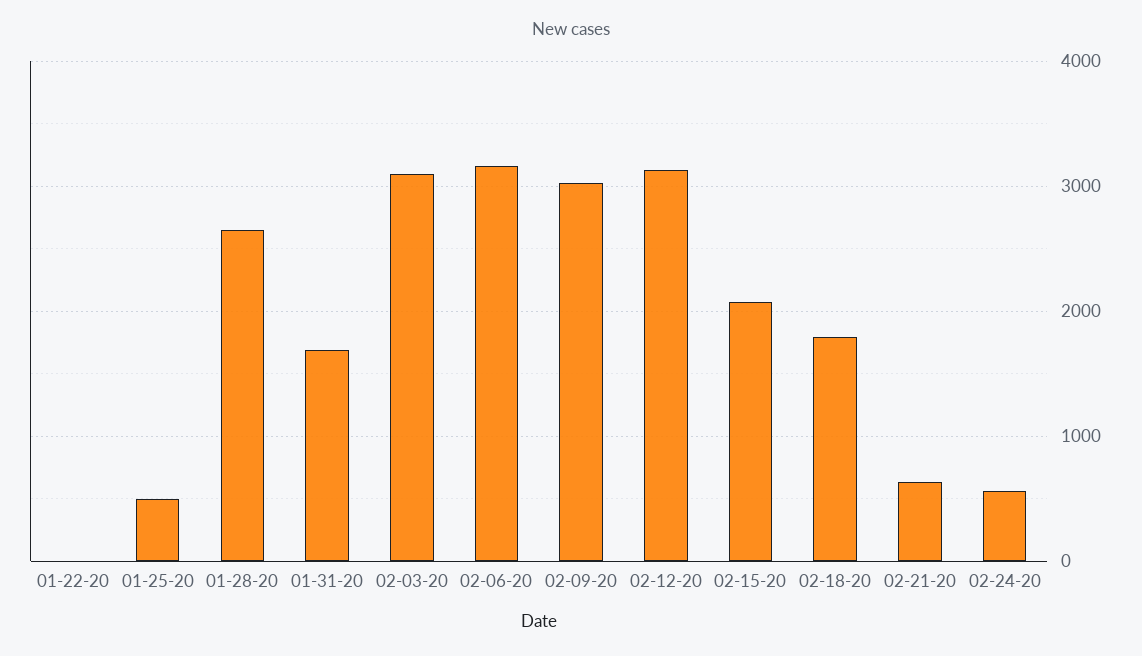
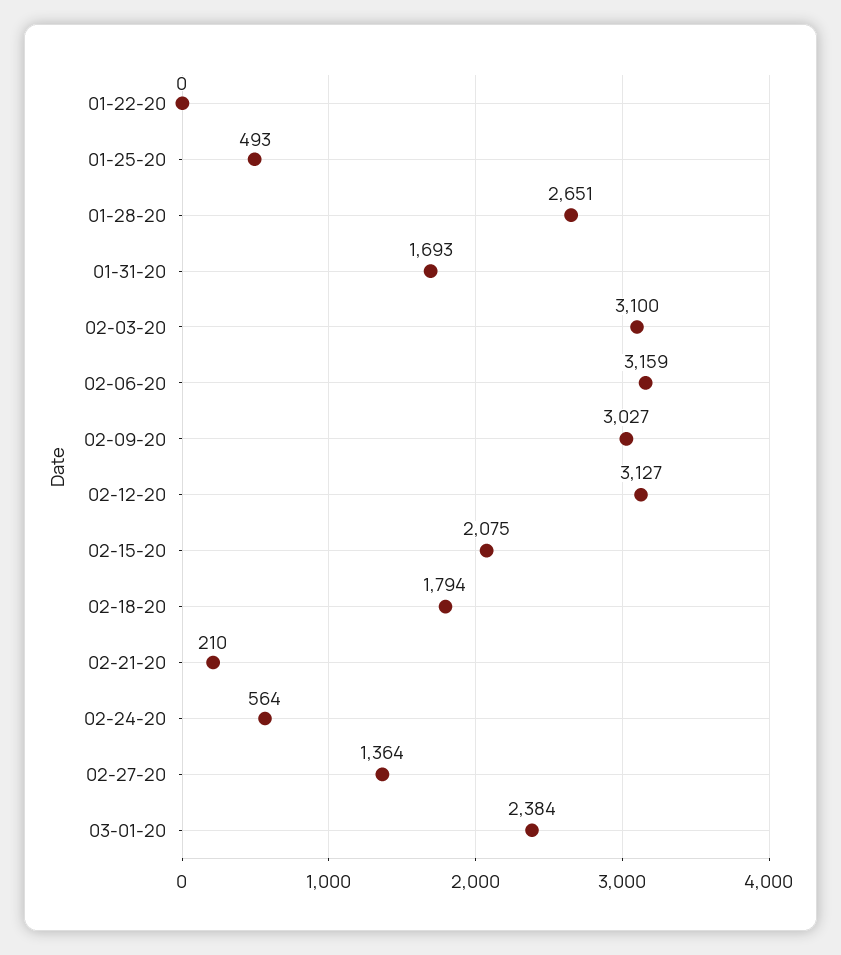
02-21-20: 600 -> 210
02-27-20: none -> 1364
03-01-20: none -> 2384

